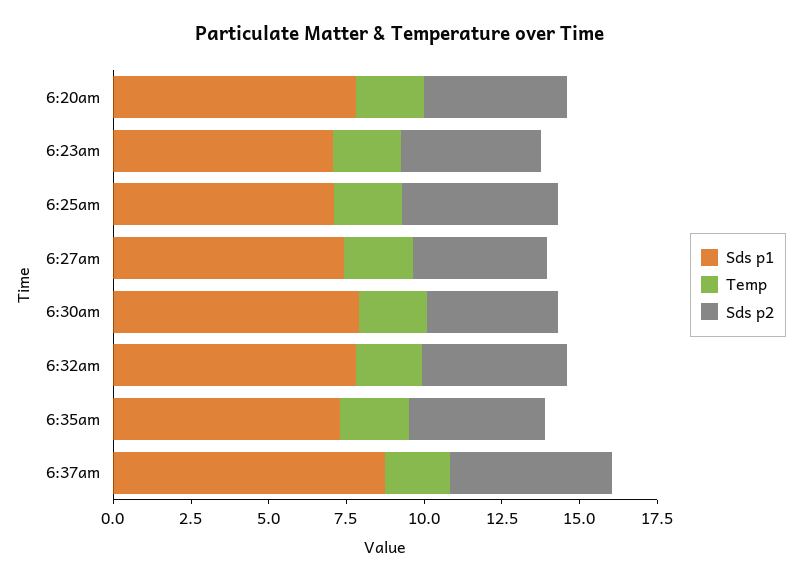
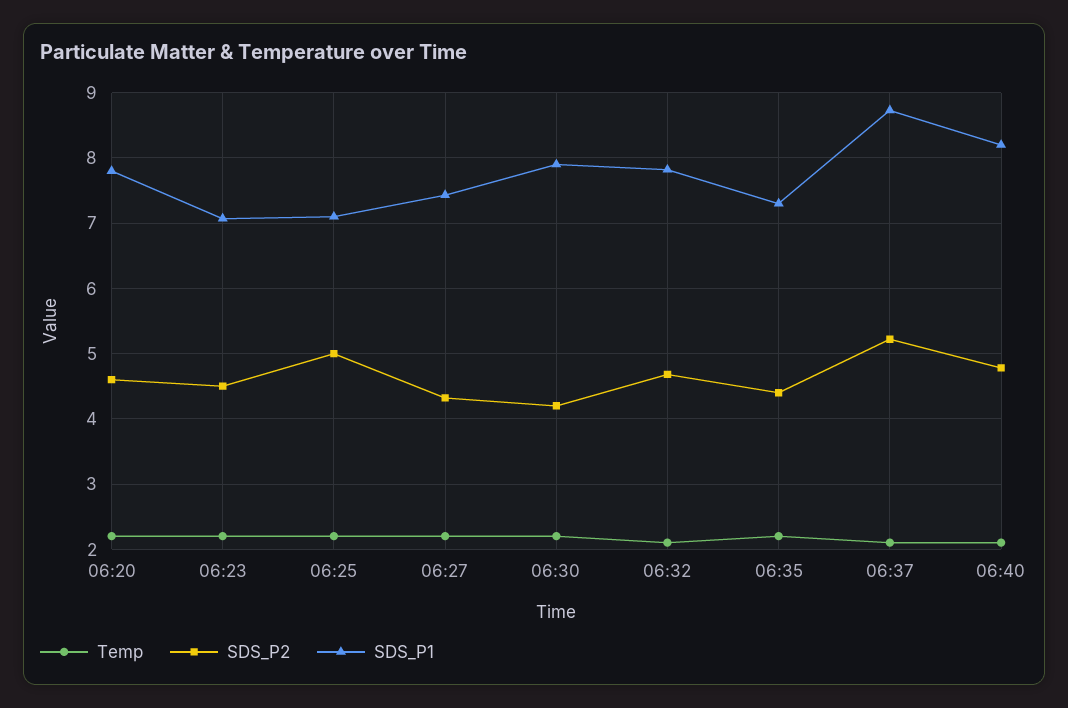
Temp, 06:40: none -> 2.1
Sds p2, 06:40: none -> 4.8
Sds p1, 06:40: none -> 8.2

